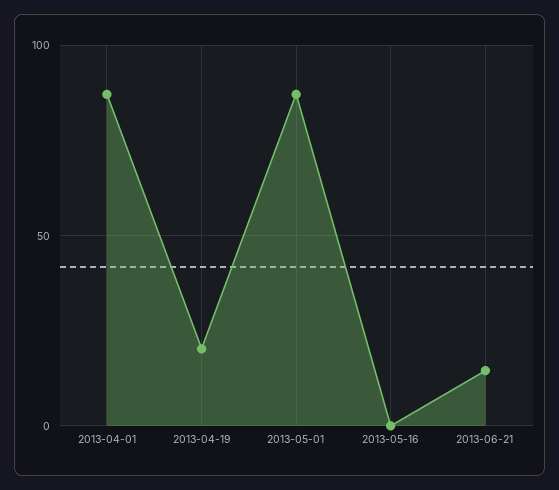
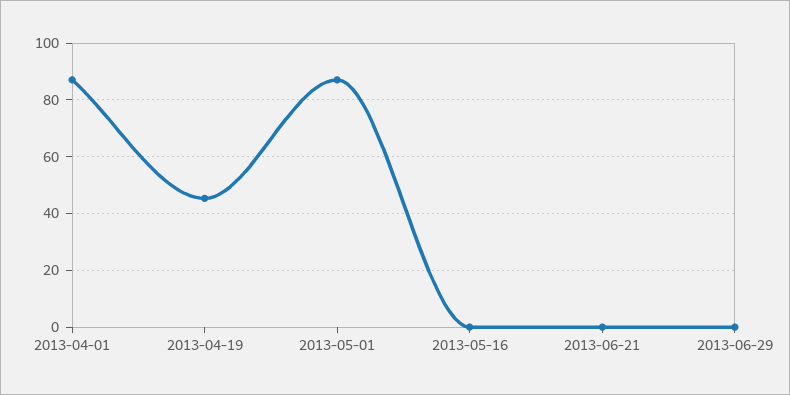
2013-04-19: 20 -> 45
2013-06-21: 15 -> 0
2013-06-29: none -> 0

